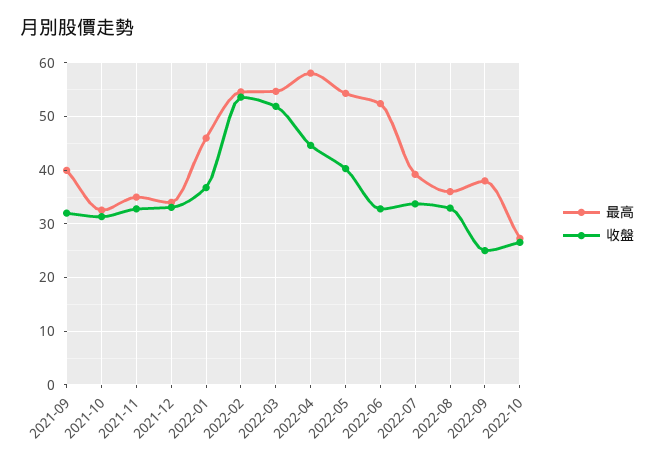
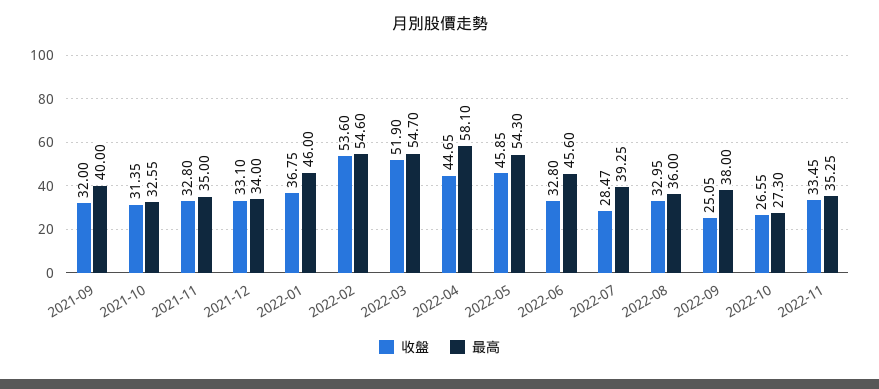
收盤, 2022-05: 40 -> 45.85
最高, 2022-06: 52 -> 45.6
收盤, 2022-07: 34 -> 28.47
收盤, 2022-11: none -> 33.45
最高, 2022-11: none -> 35.25

